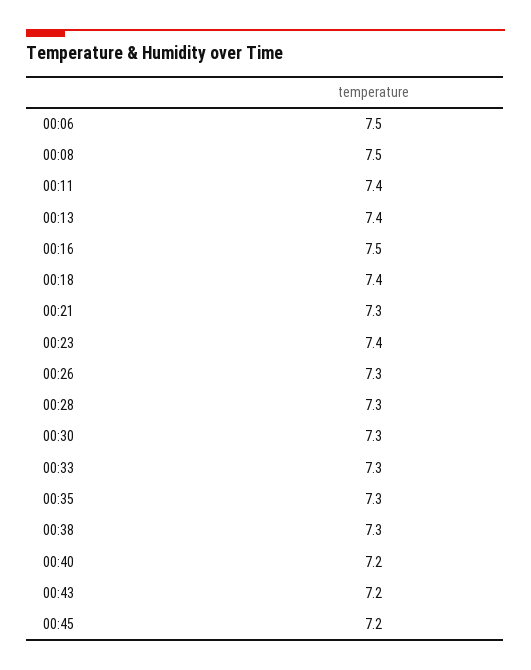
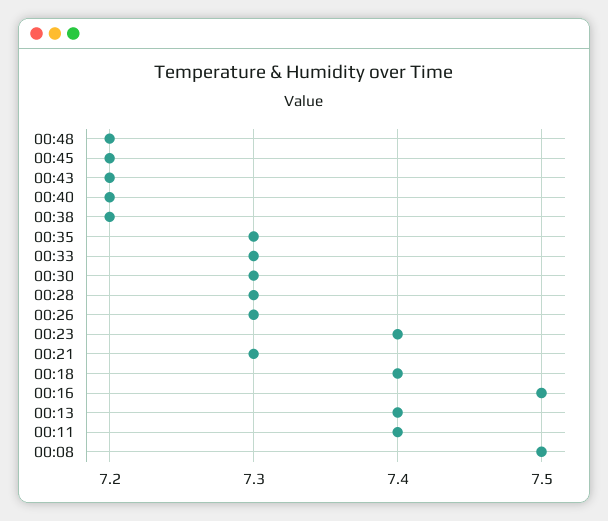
00:06: 7.5 -> none
00:38: 7.3 -> 7.2
00:48: none -> 7.2

